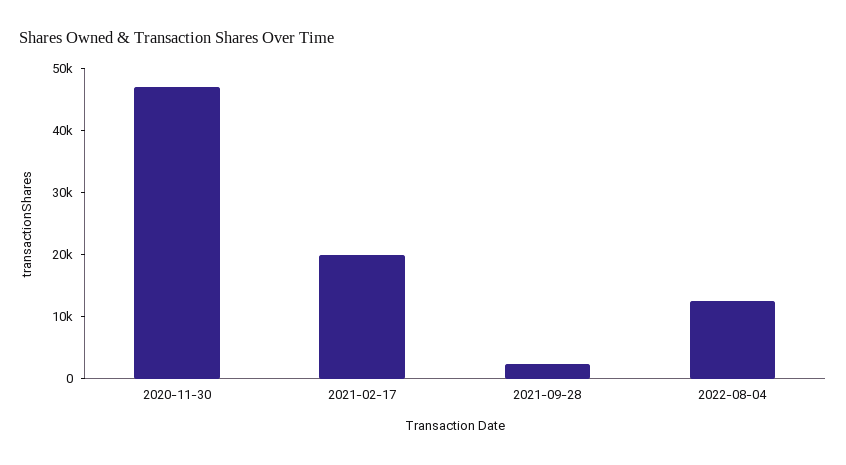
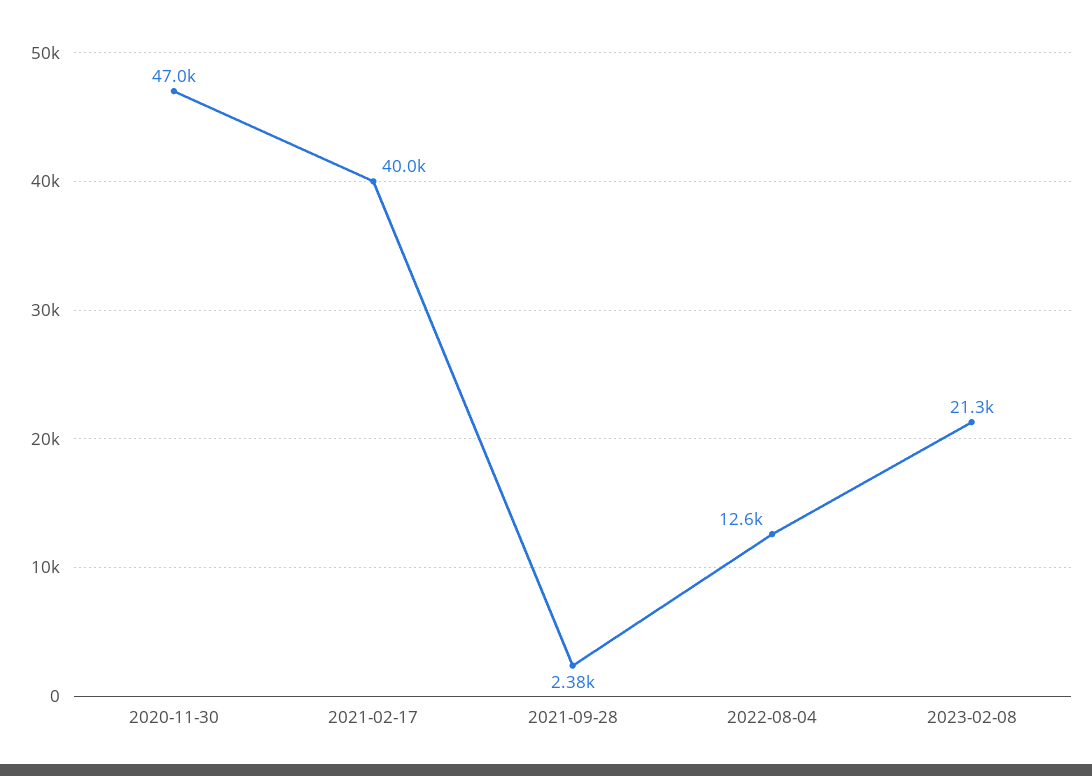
2021-02-17: 20000 -> 40000
2023-02-08: none -> 21300

